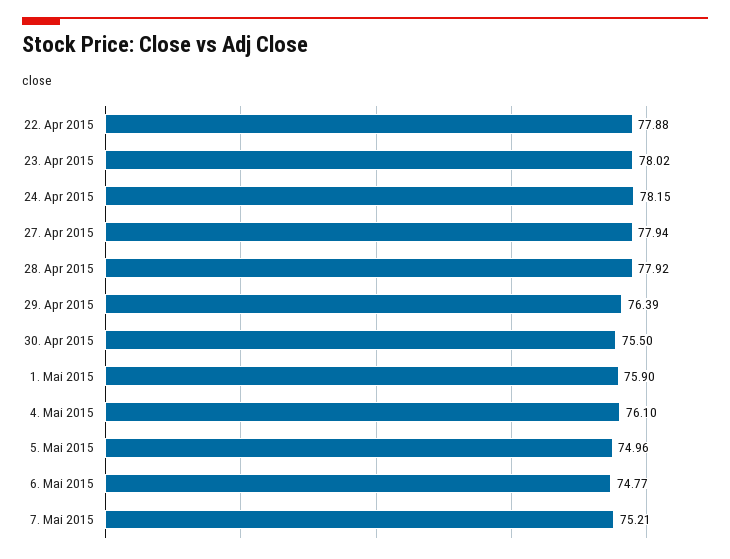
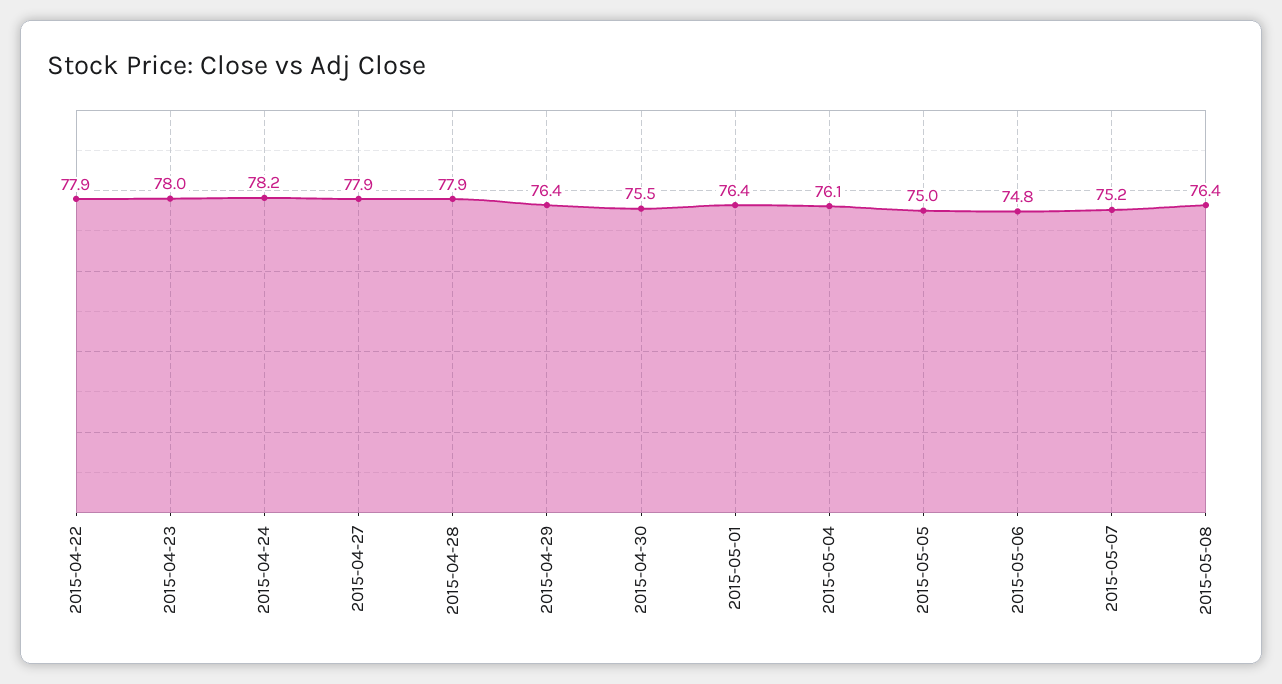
1. Mai 2015: 75.9 -> 76.4
2015-05-08: none -> 76.4

